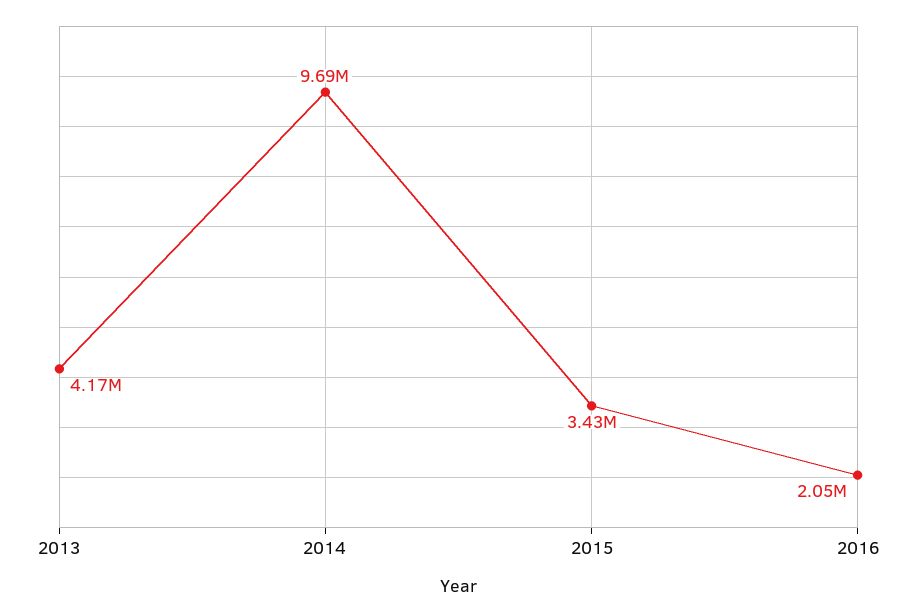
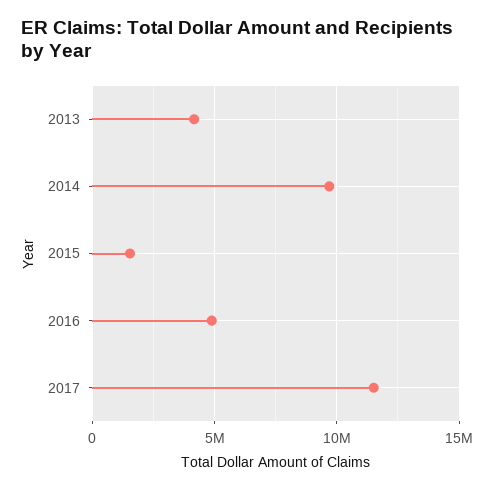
2015: 3430000 -> 1500000
2016: 2050000 -> 5000000
2017: none -> 11500000

